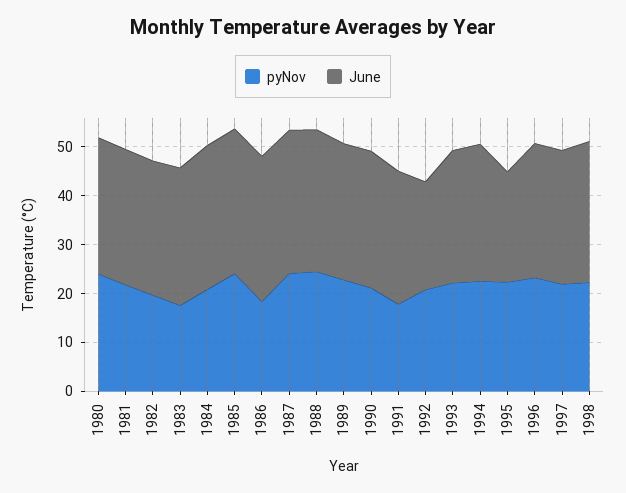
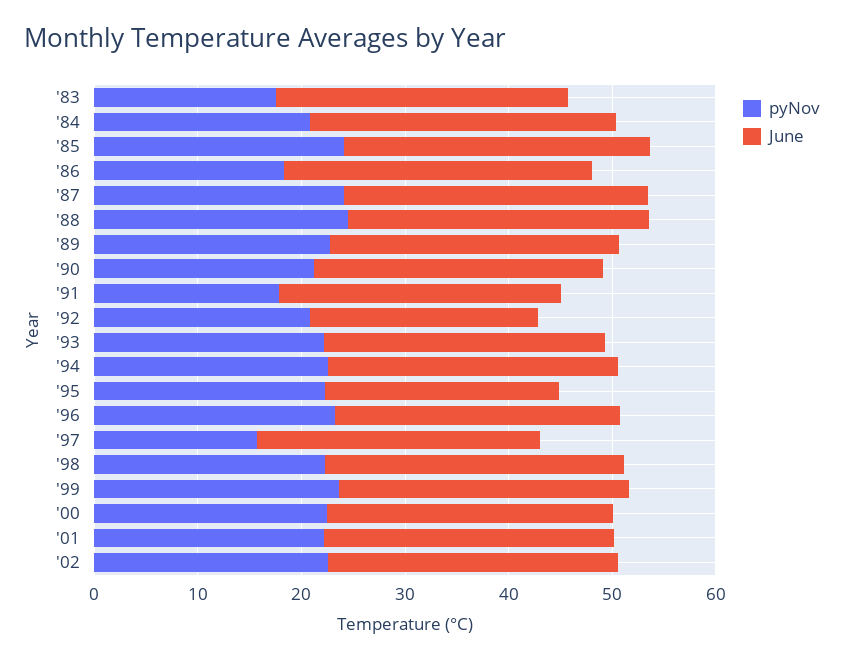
pyNov, 1980: 24 -> none
June, 1980: 28 -> none
pyNov, 1981: 22 -> none
June, 1981: 28 -> none
pyNov, 1982: 20 -> none
June, 1982: 28 -> none
pyNov, 1997: 22 -> 16
pyNov, '99: none -> 24
June, '99: none -> 28
pyNov, '00: none -> 22
June, '00: none -> 28
pyNov, '01: none -> 22
June, '01: none -> 28
pyNov, '02: none -> 22
June, '02: none -> 28

